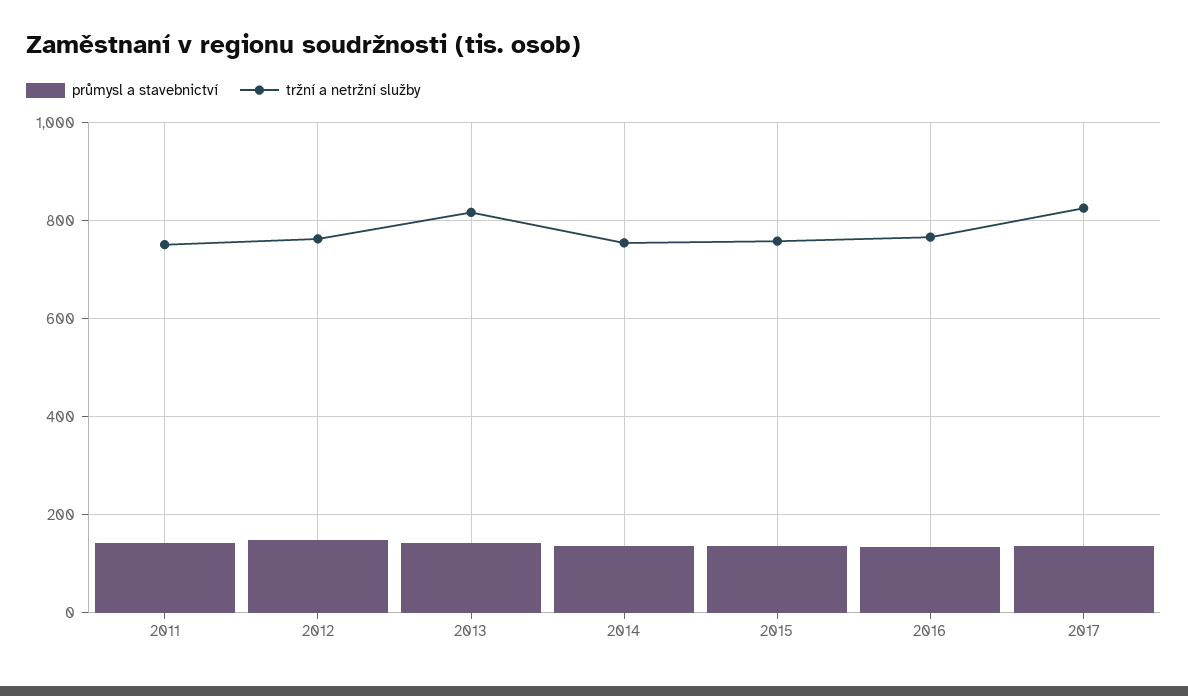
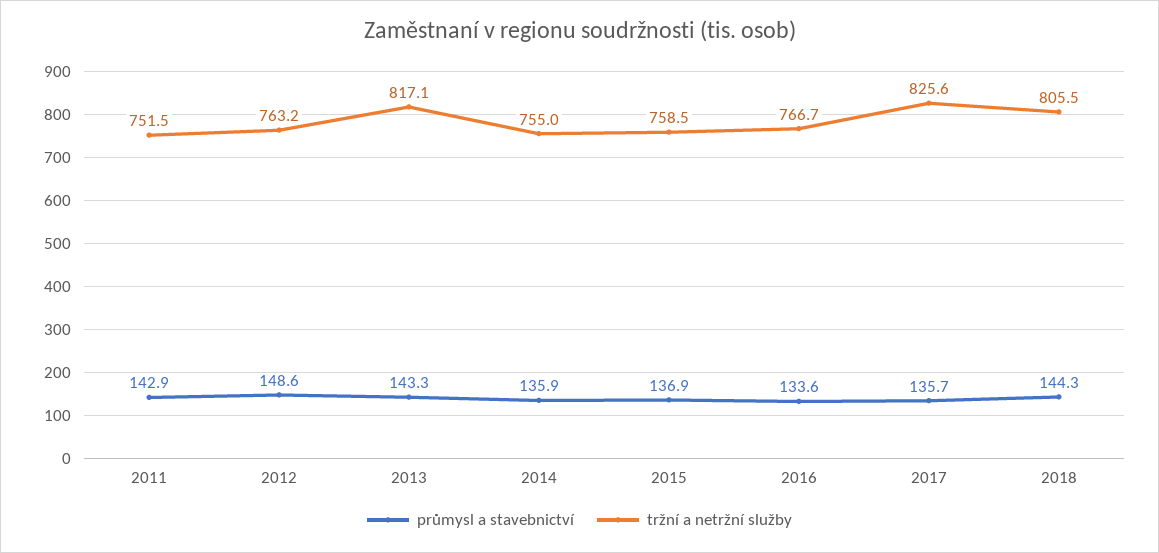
průmysl a stavebnictví, 2018: none -> 144.3
tržní a netržní služby, 2018: none -> 805.5

